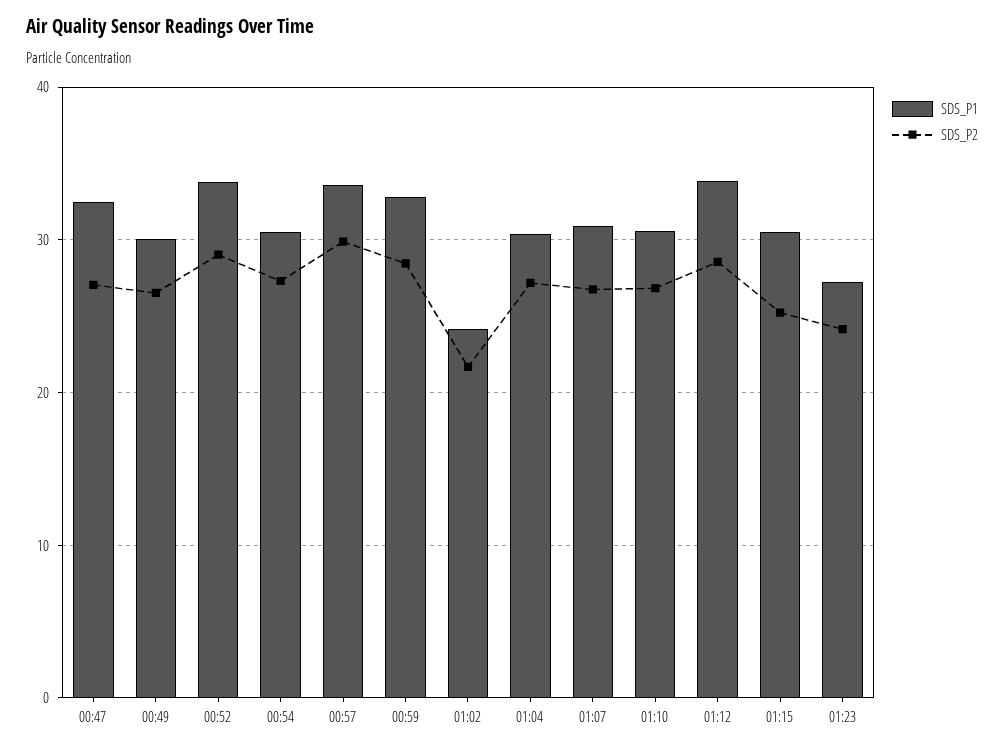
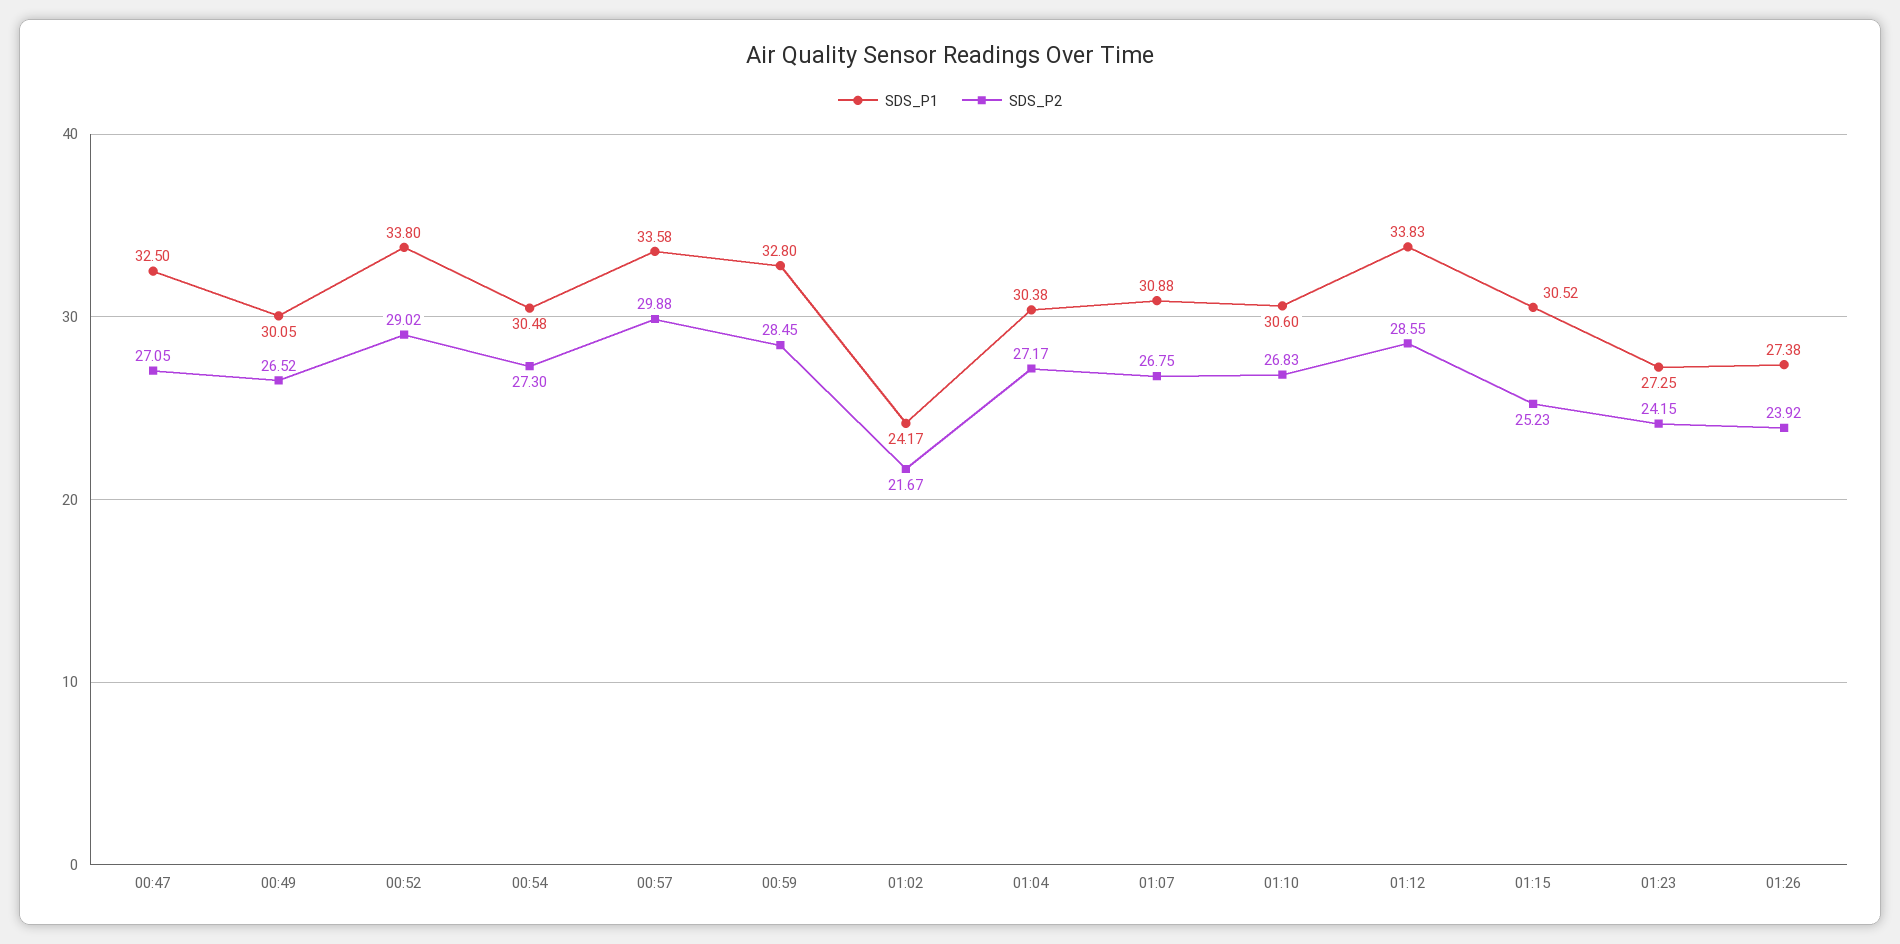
SDS_P1, 01:26: none -> 27.38
SDS_P2, 01:26: none -> 23.92

